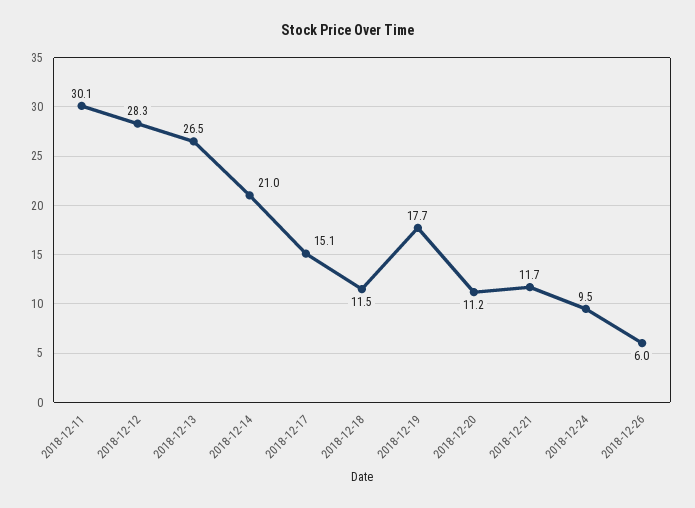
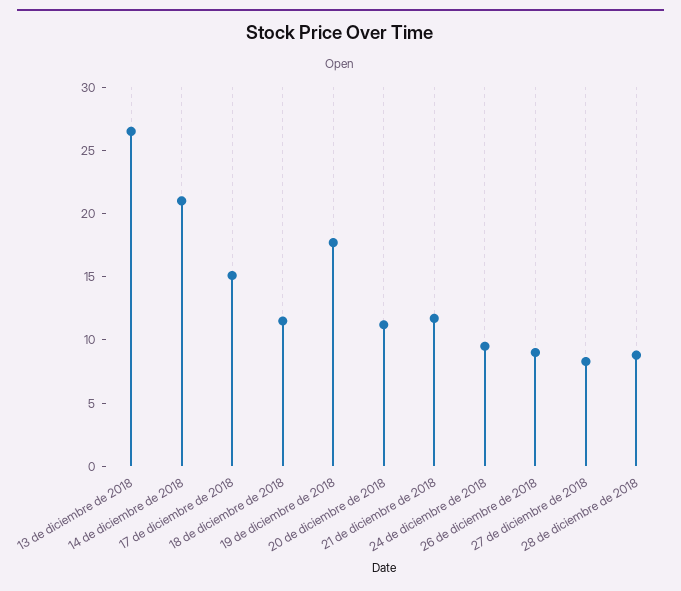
2018-12-11: 30.1 -> none
2018-12-12: 28.3 -> none
2018-12-26: 6 -> 9
27 de diciembre de 2018: none -> 8
28 de diciembre de 2018: none -> 9

